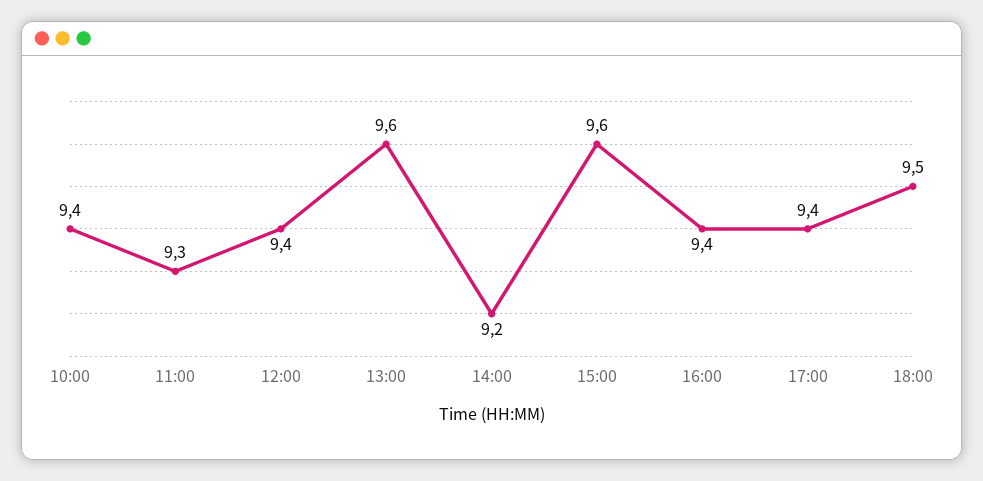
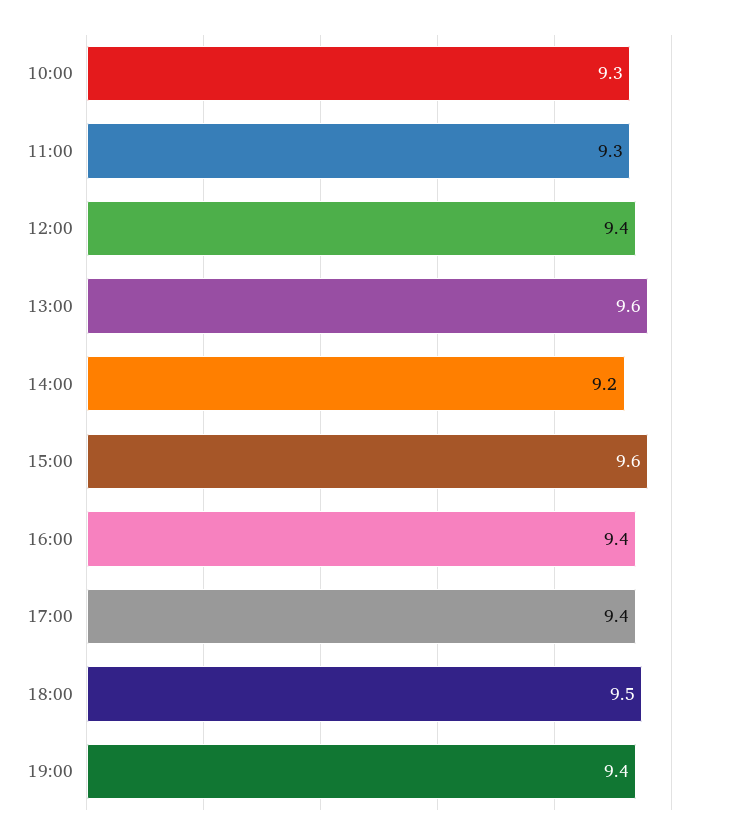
10:00: 9.4 -> 9.3
19:00: none -> 9.4

